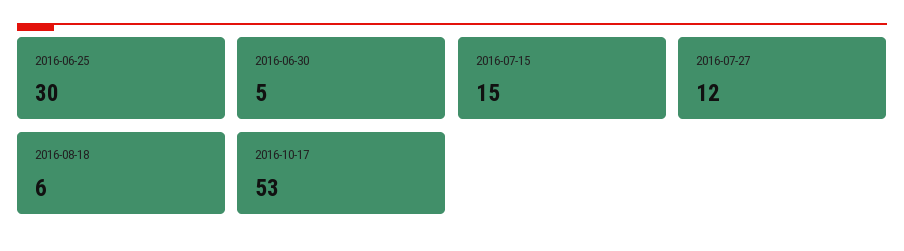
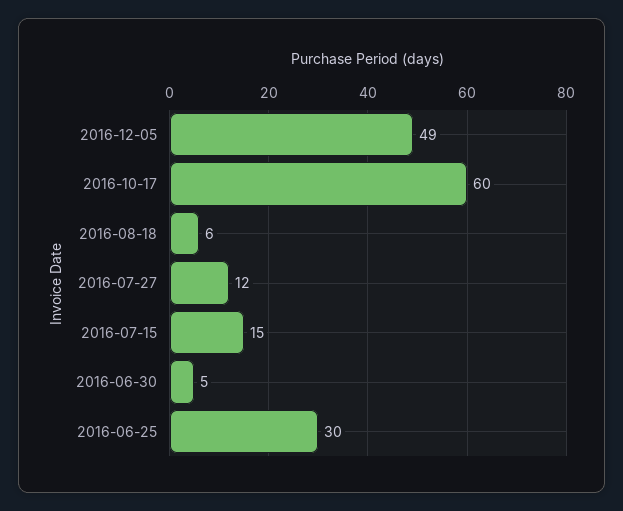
2016-10-17: 53 -> 60
2016-12-05: none -> 49

